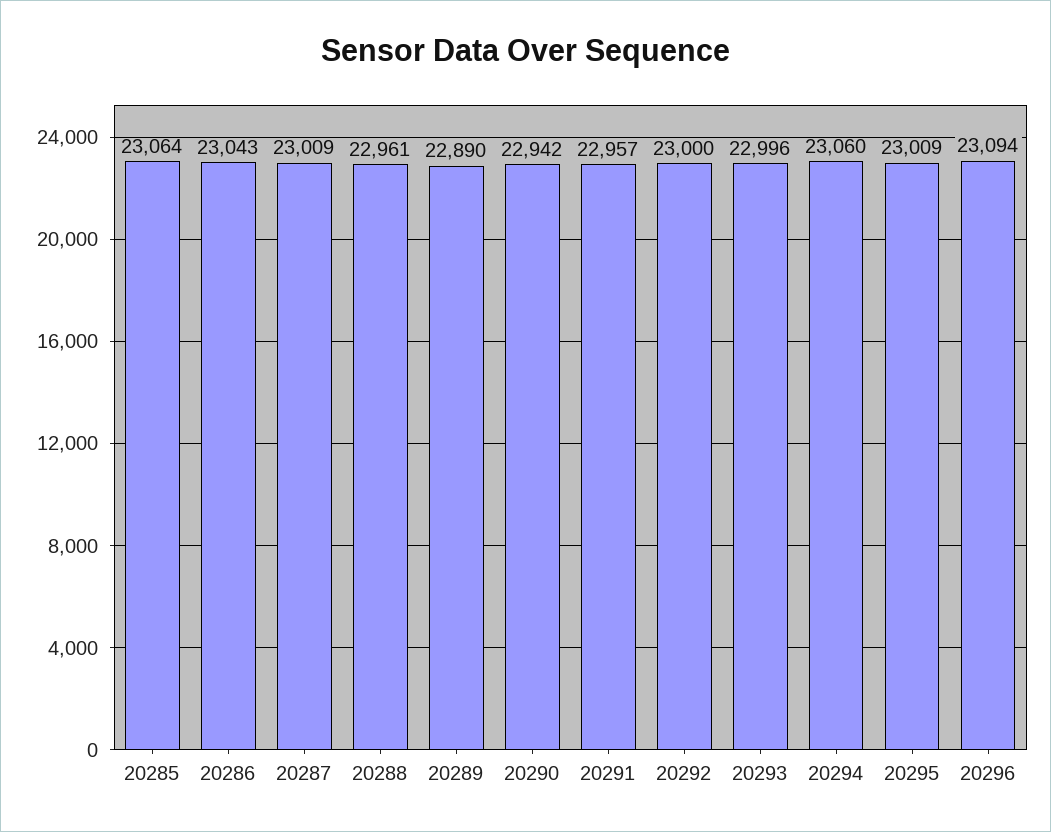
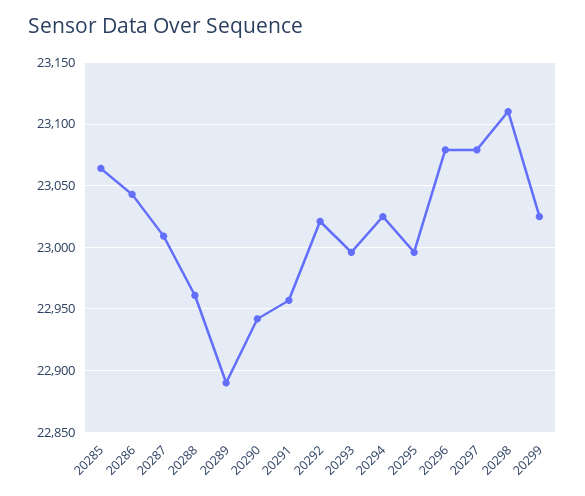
20292: 23000 -> 23020
20294: 23060 -> 23025
20295: 23009 -> 22995
20296: 23094 -> 23080
20297: none -> 23080
20298: none -> 23110
20299: none -> 23025

